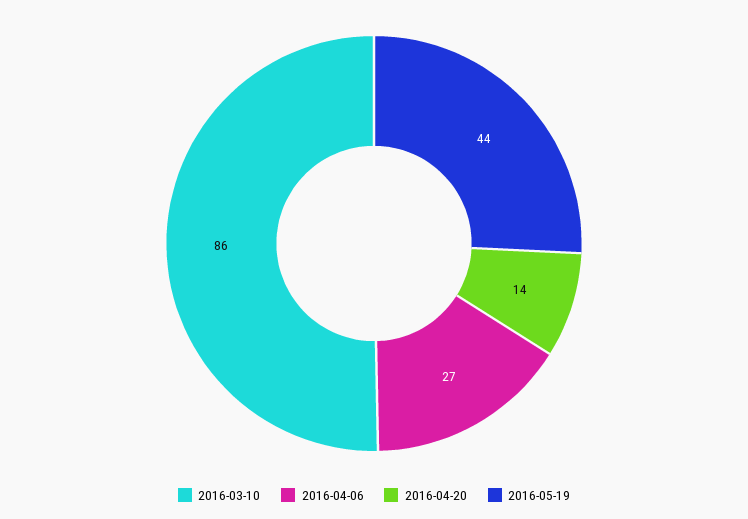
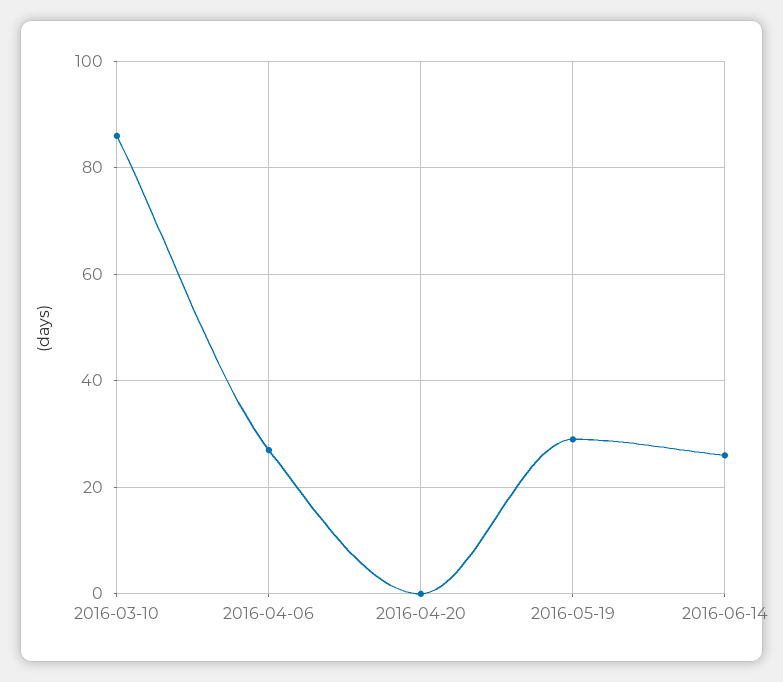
2016-04-20: 14 -> 0
2016-05-19: 44 -> 30
2016-06-14: none -> 25

